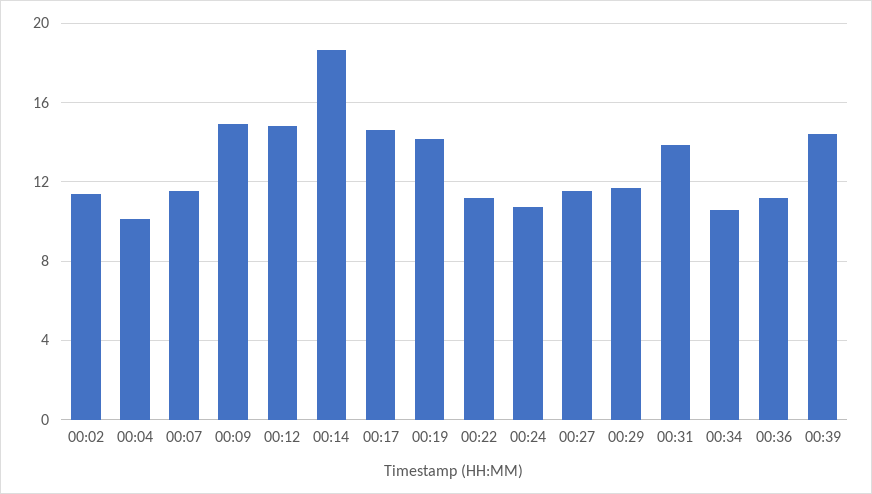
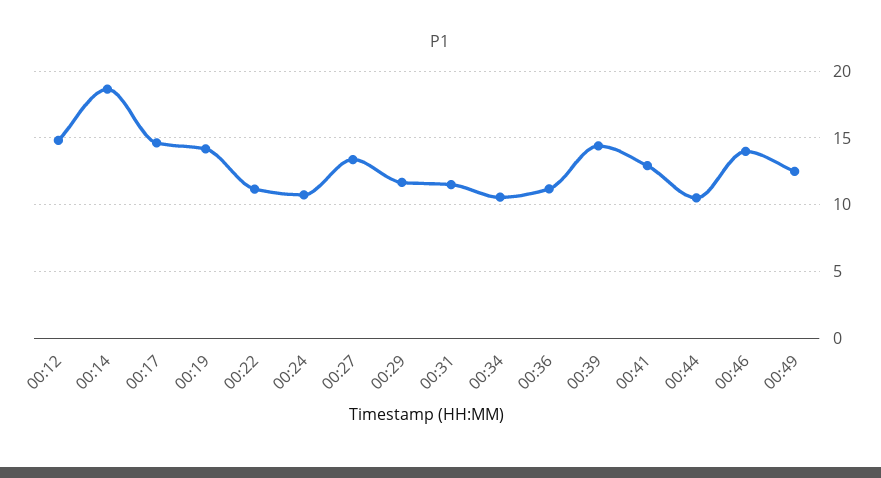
00:02: 11.5 -> none
00:04: 10 -> none
00:07: 11.5 -> none
00:09: 15 -> none
00:27: 11.5 -> 13.5
00:31: 14 -> 11.5
00:41: none -> 13
00:44: none -> 10.5
00:46: none -> 14
00:49: none -> 12.5

